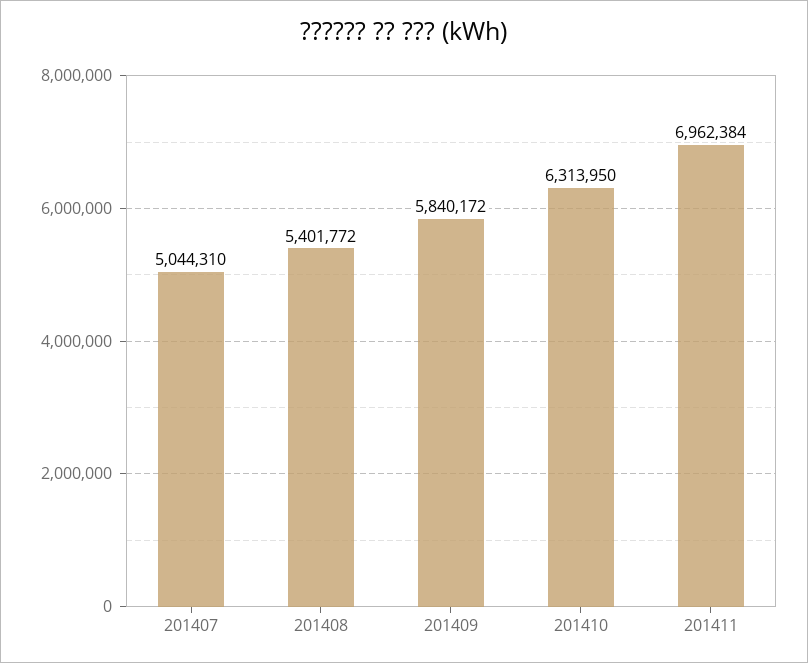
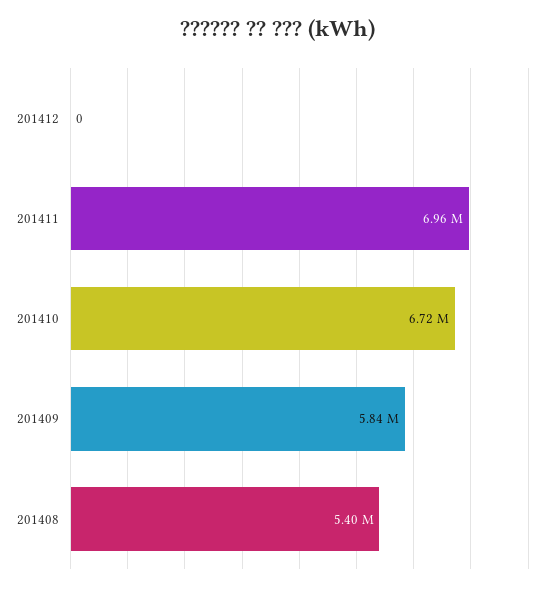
201407: 5044310 -> none
201410: 6313950 -> 6720000
201412: none -> 0

